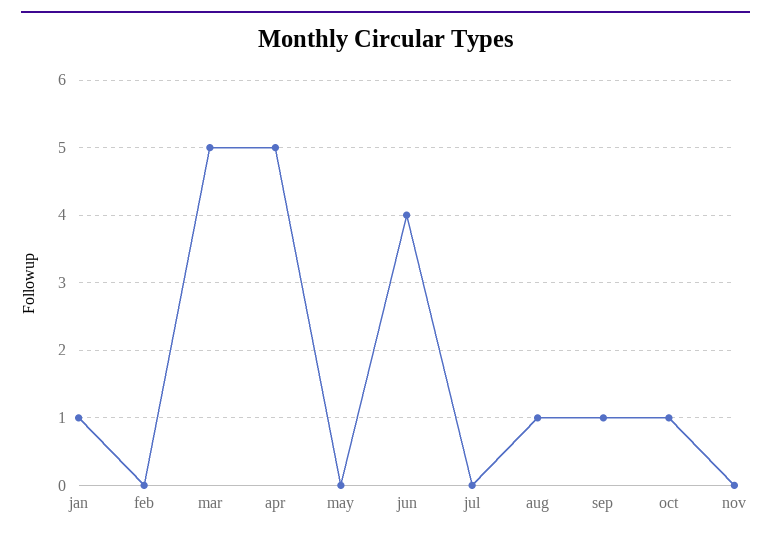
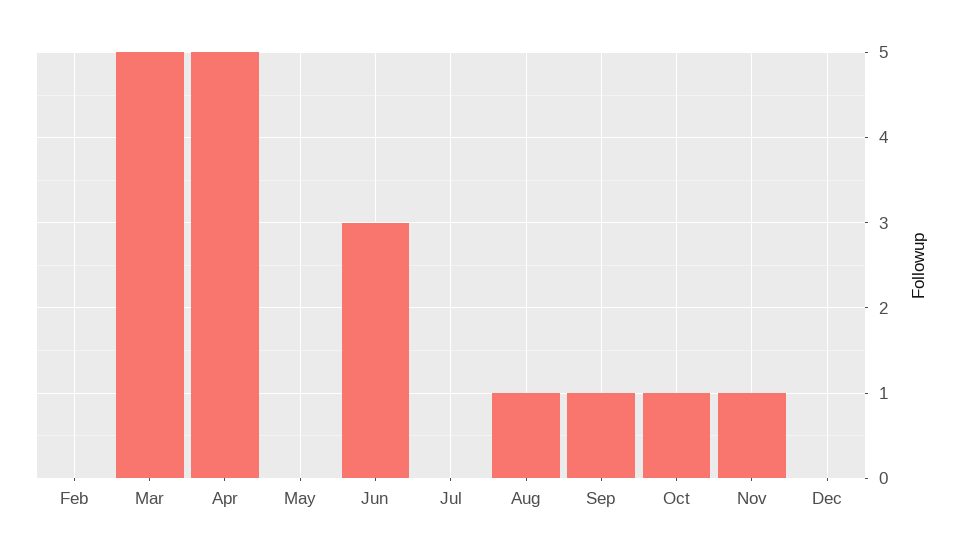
jan: 1 -> none
jun: 4 -> 3
nov: 0 -> 1
Dec: none -> 0

